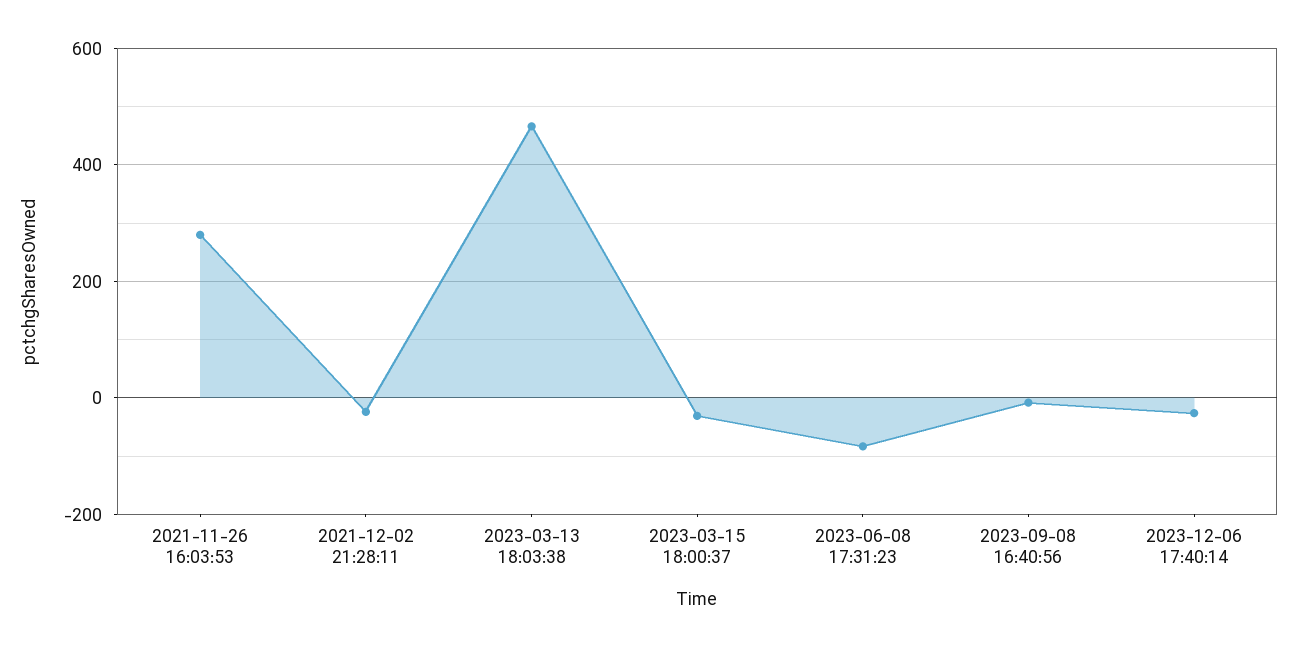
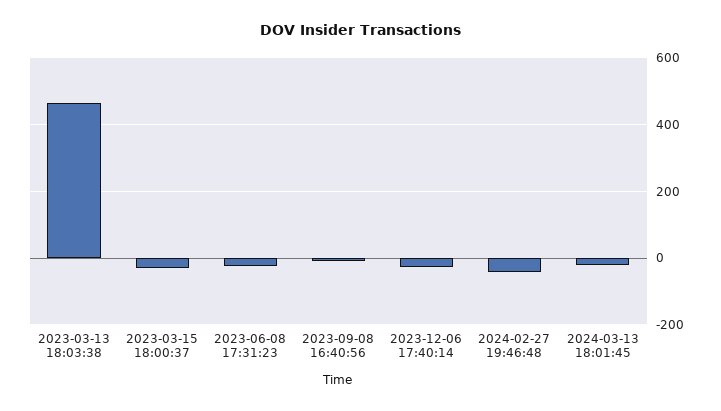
2021-11-26 16:03:53: 280 -> none
2021-12-02 21:28:11: -20 -> none
2023-06-08 17:31:23: -80 -> -20
2024-02-27 19:46:48: none -> -40
2024-03-13 18:01:45: none -> -20

